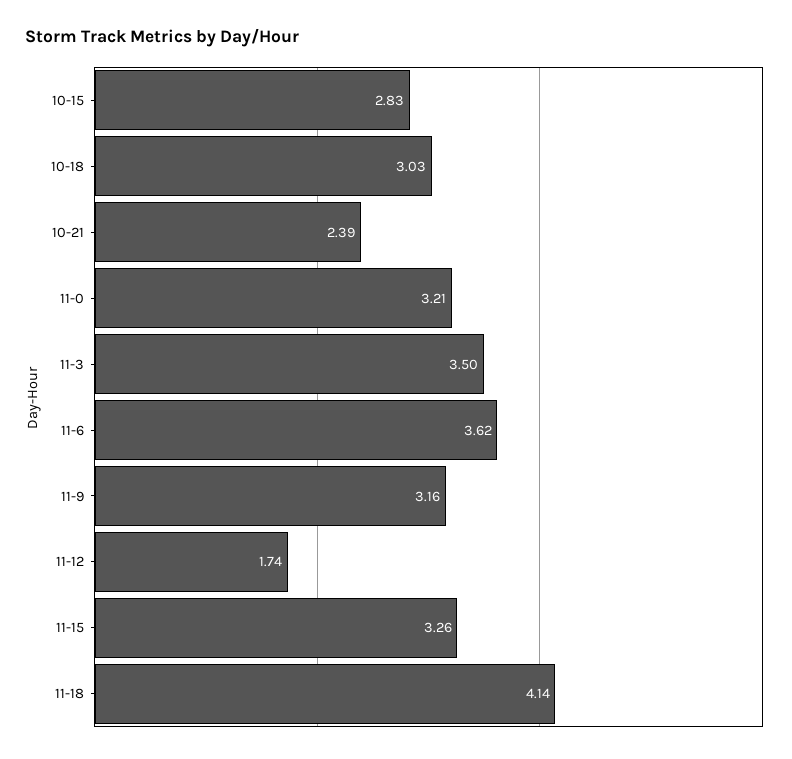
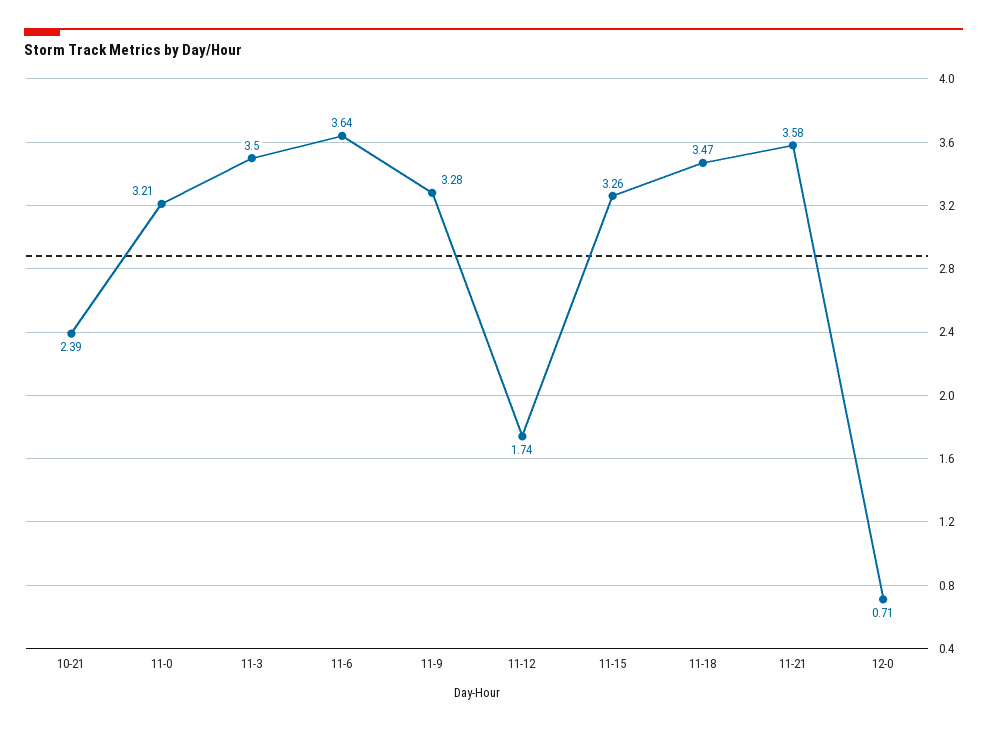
10-15: 2.83 -> none
10-18: 3.03 -> none
11-6: 3.62 -> 3.64
11-9: 3.16 -> 3.28
11-18: 4.14 -> 3.47
11-21: none -> 3.58
12-0: none -> 0.71

